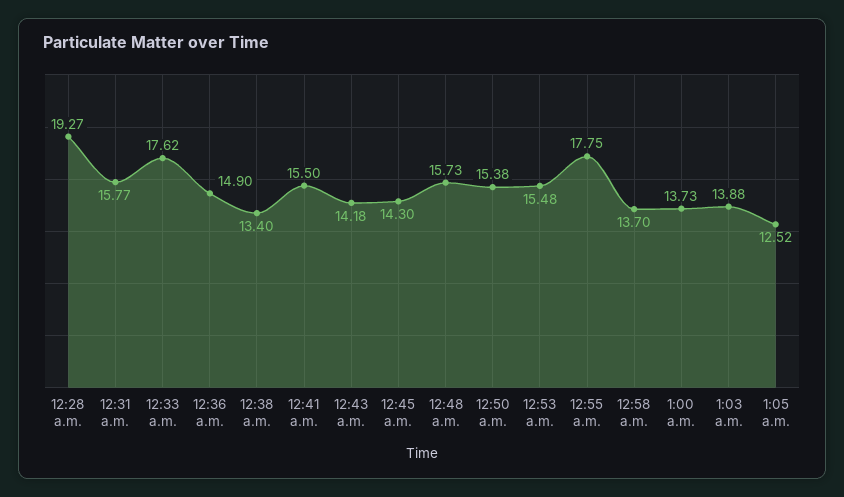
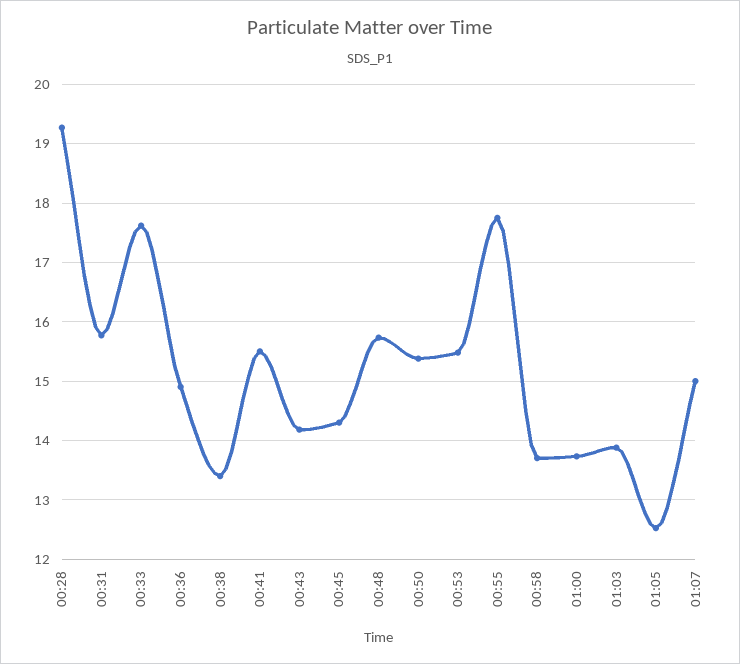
01:07: none -> 15

